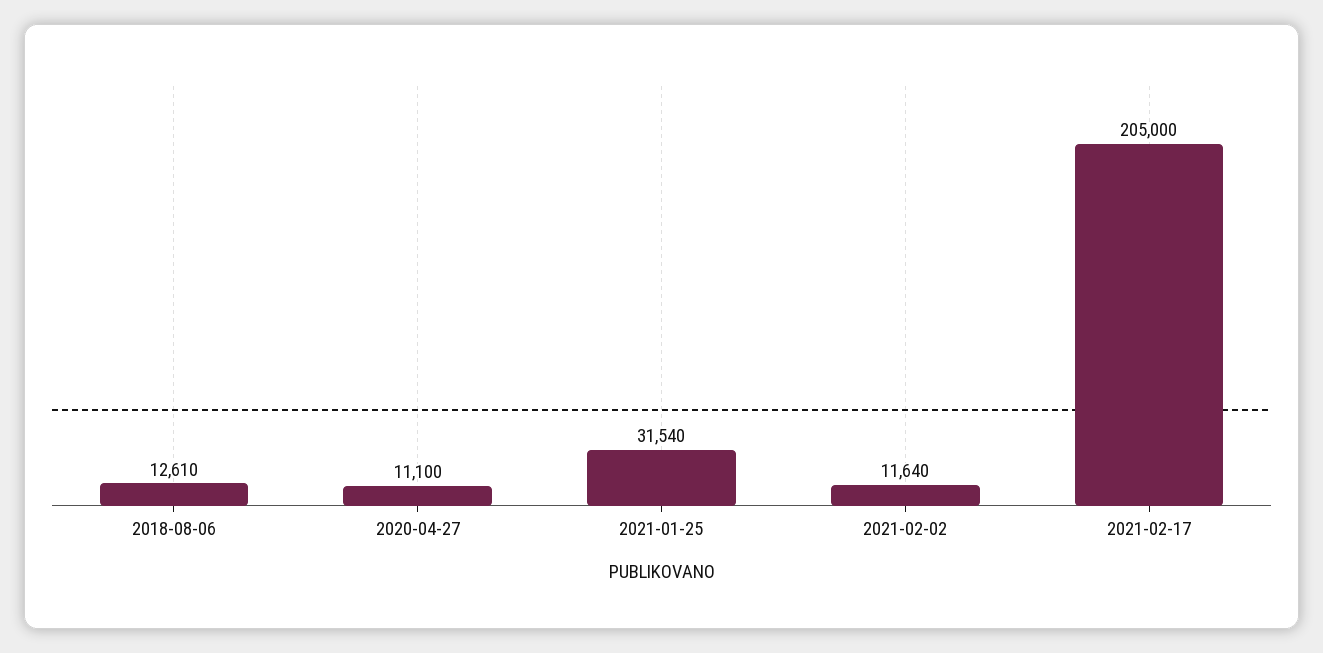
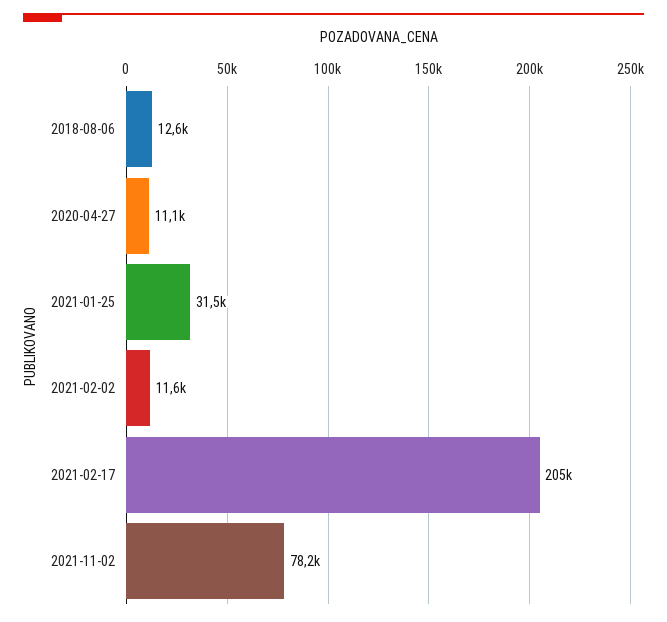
2021-11-02: none -> 78200

